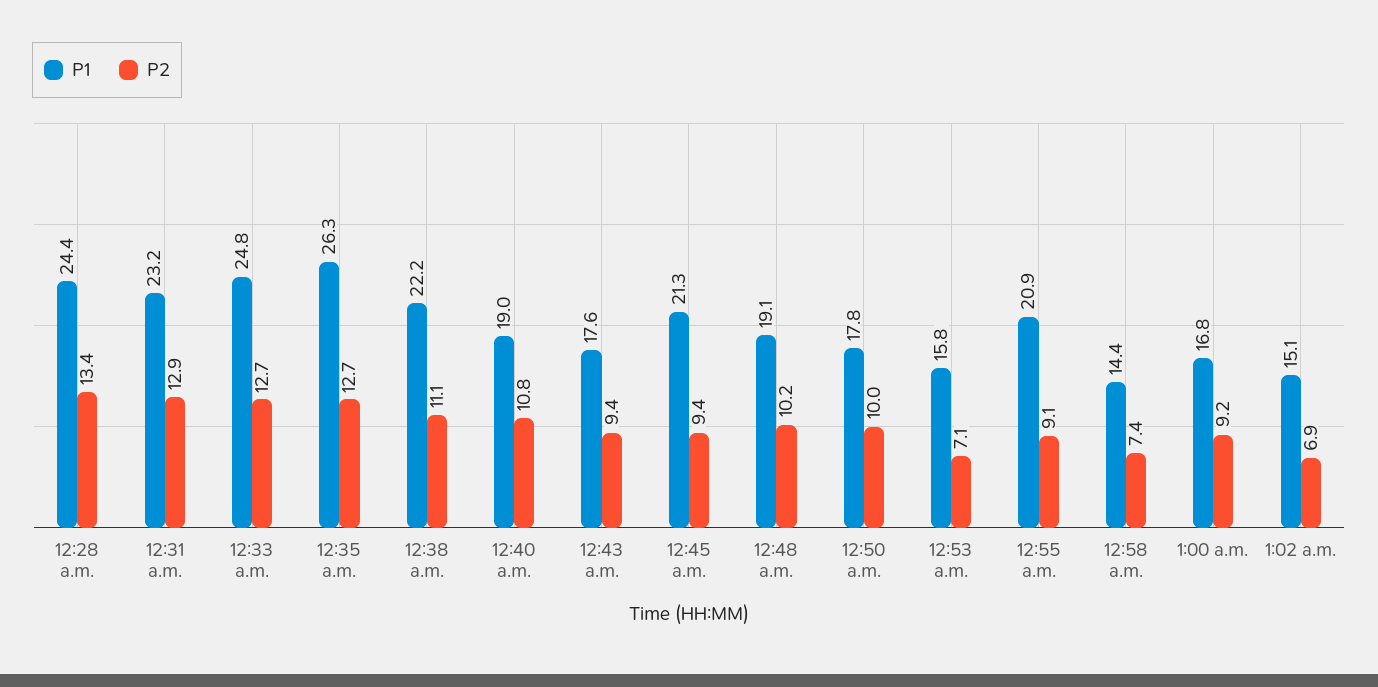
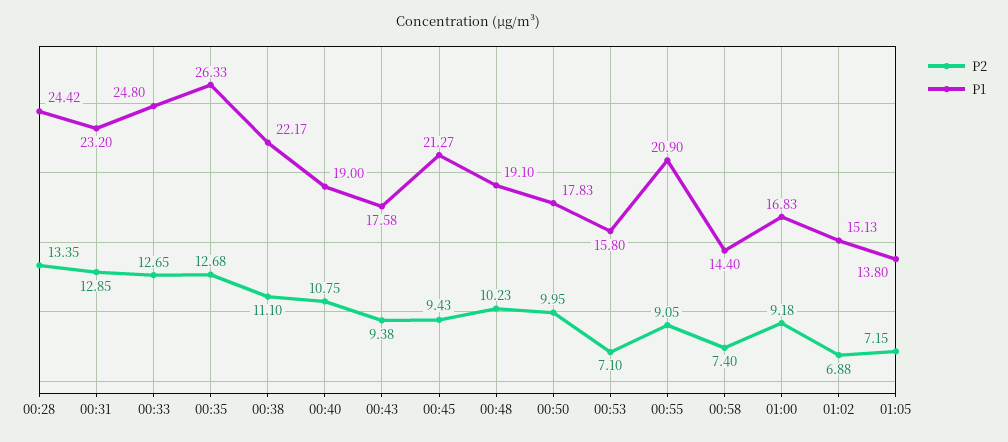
P2, 01:05: none -> 7.15
P1, 01:05: none -> 13.8

